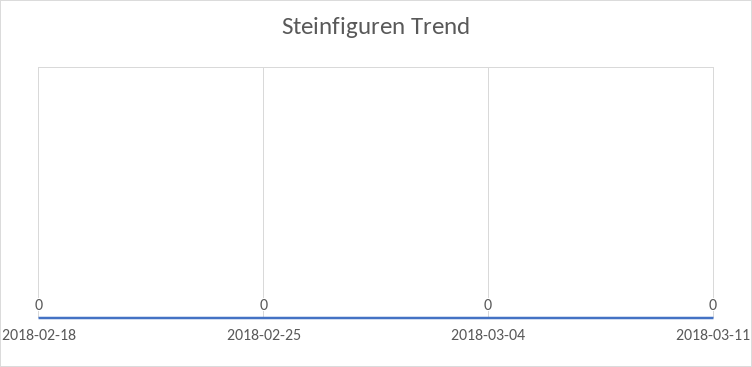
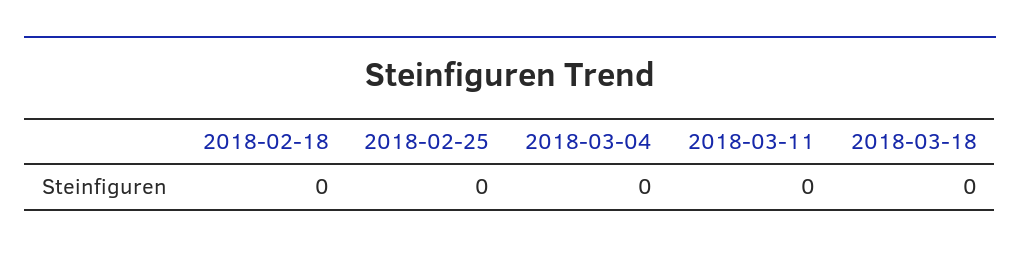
2018-03-18: none -> 0

